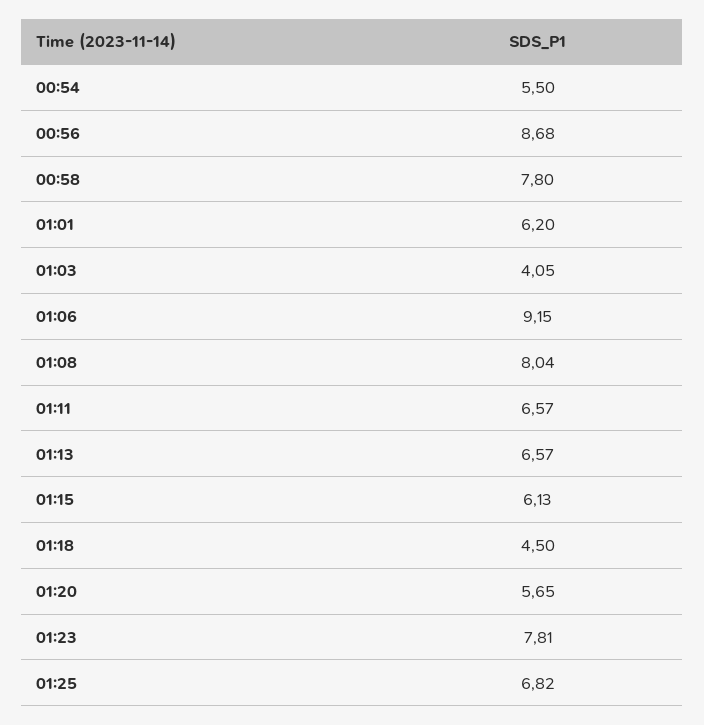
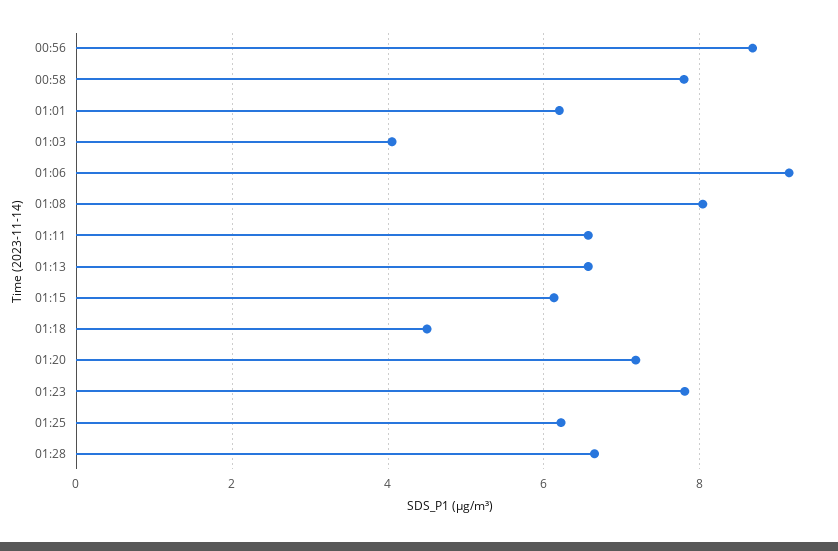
00:54: 5.5 -> none
01:20: 5.65 -> 7.2
01:25: 6.82 -> 6.2
01:28: none -> 6.6

